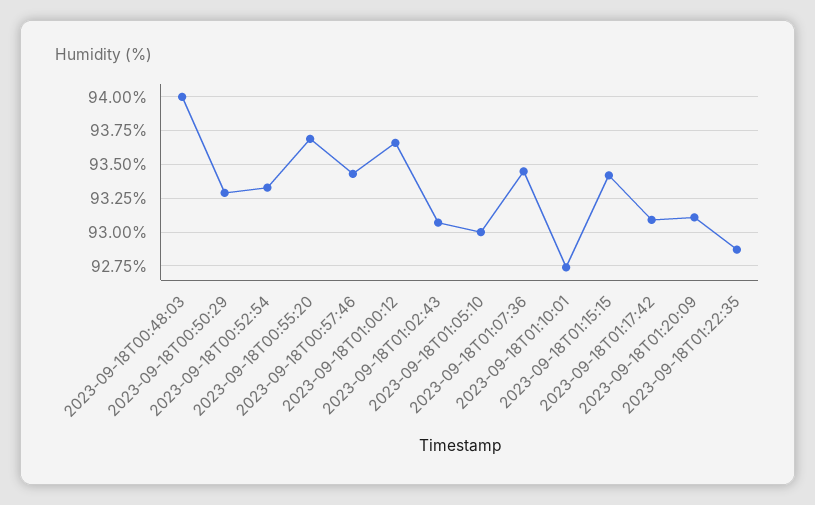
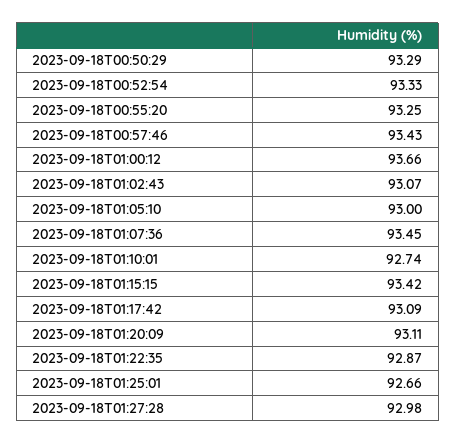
2023-09-18T00:48:03: 94 -> none
2023-09-18T00:55:20: 93.7 -> 93.25
2023-09-18T01:25:01: none -> 92.66
2023-09-18T01:27:28: none -> 92.98

